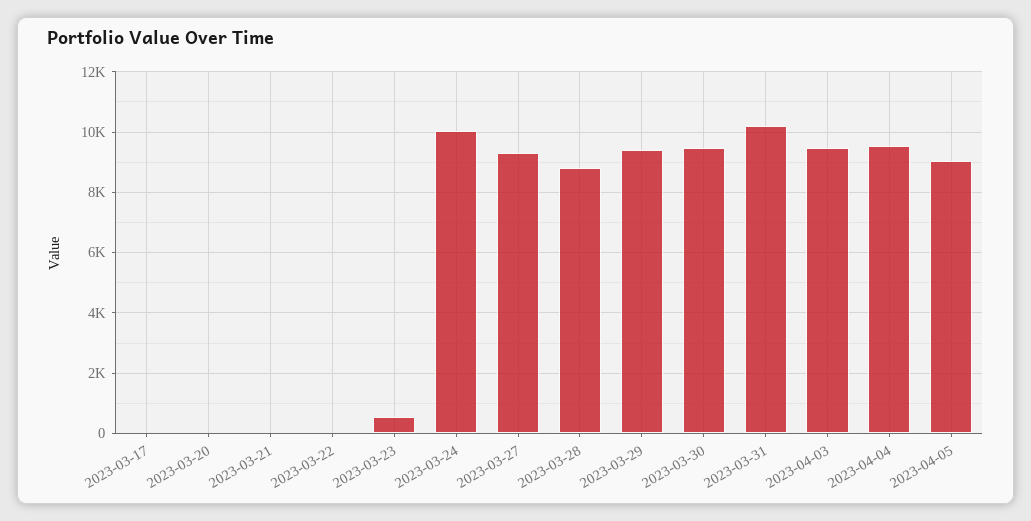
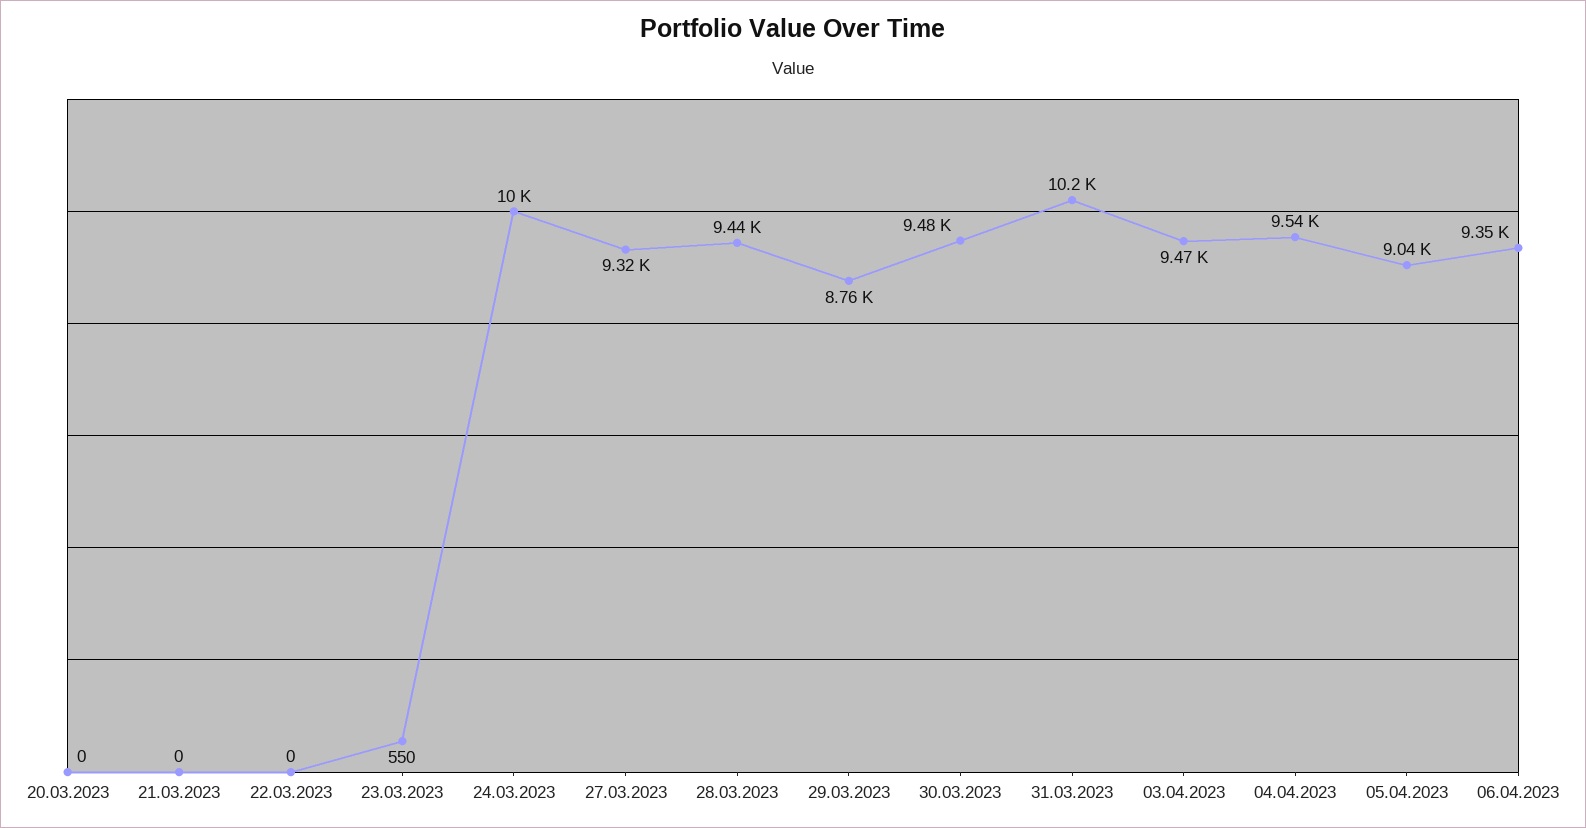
2023-03-17: 0 -> none
2023-03-28: 8800 -> 9440
2023-03-29: 9400 -> 8760
06.04.2023: none -> 9350

